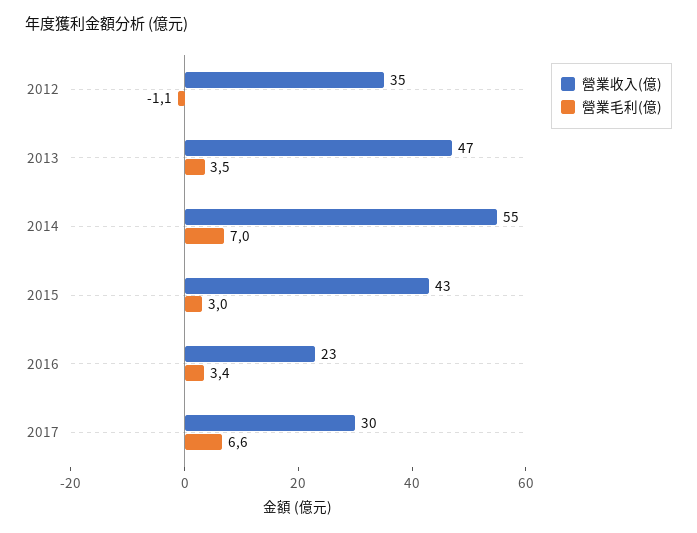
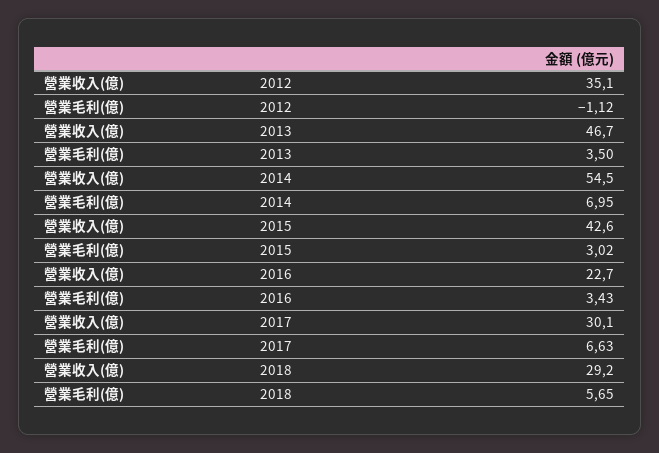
營業收入(億), 2018: none -> 29.2
營業毛利(億), 2018: none -> 5.65

